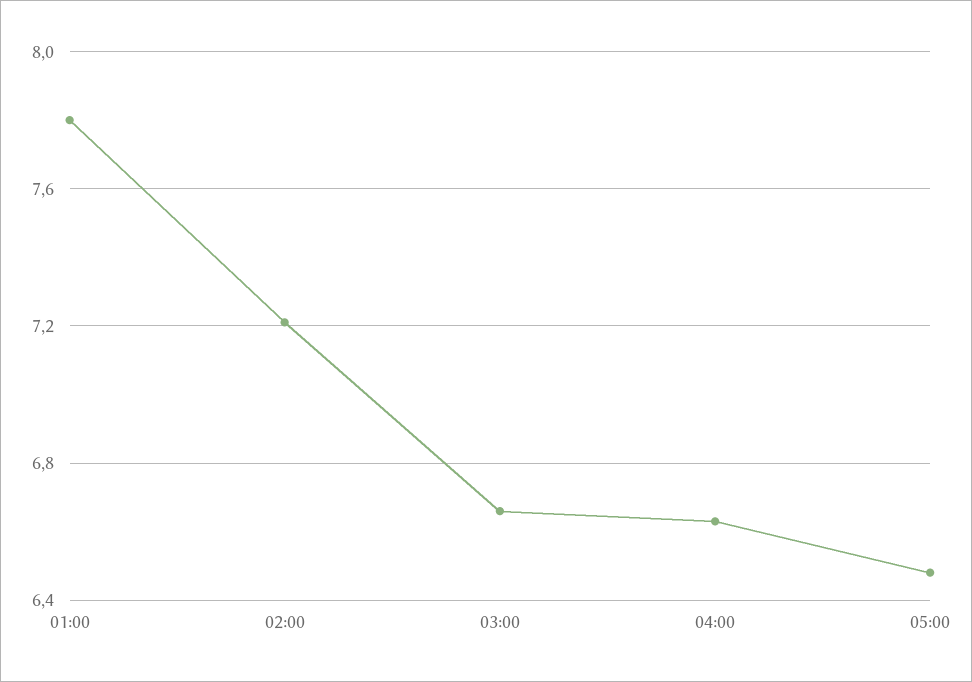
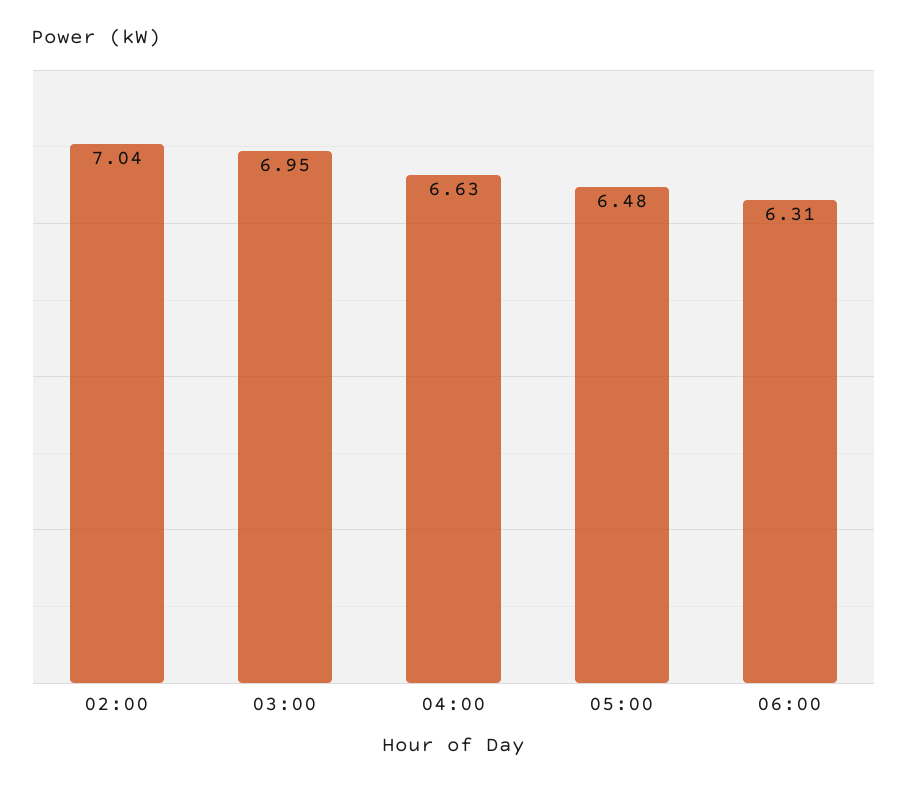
01:00: 7.8 -> none
02:00: 7.2 -> 7.04
03:00: 6.65 -> 6.95
06:00: none -> 6.31

